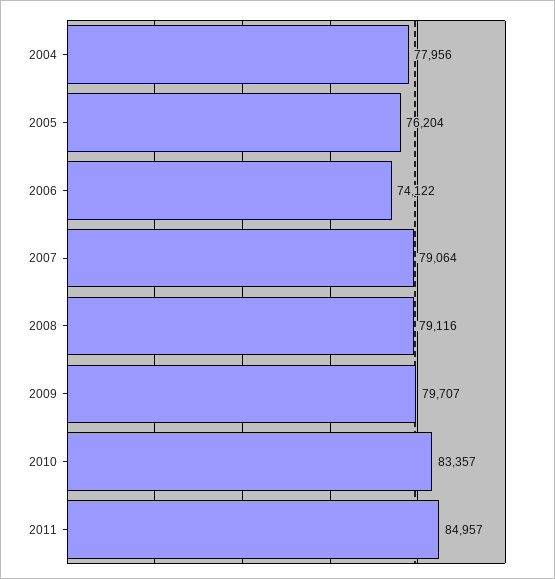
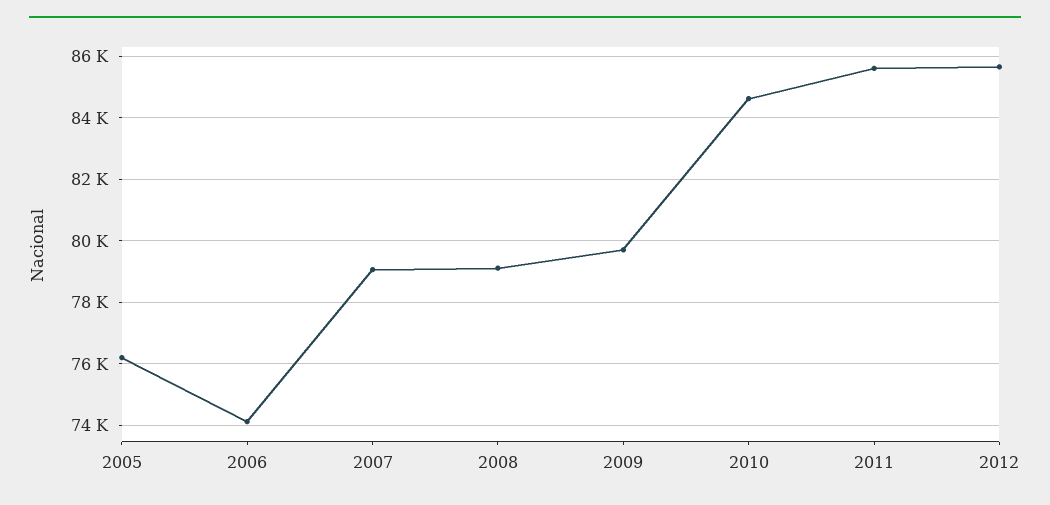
2004: 77956 -> none
2010: 83357 -> 84600
2011: 84957 -> 85600
2012: none -> 85600

